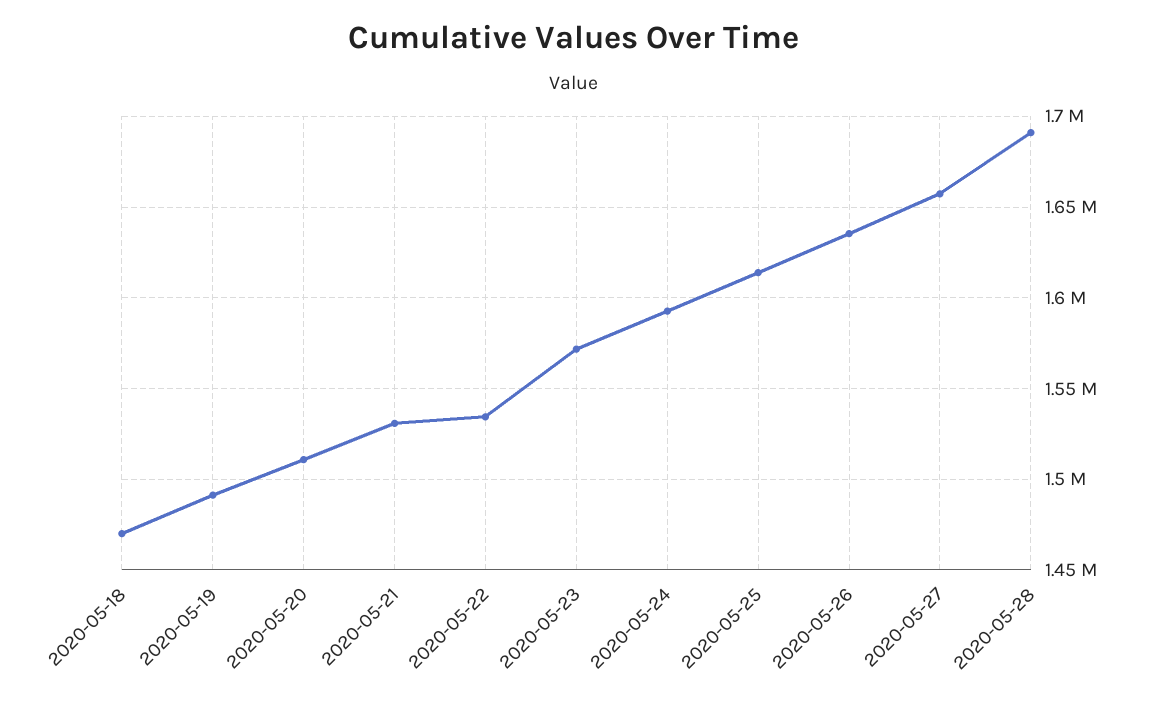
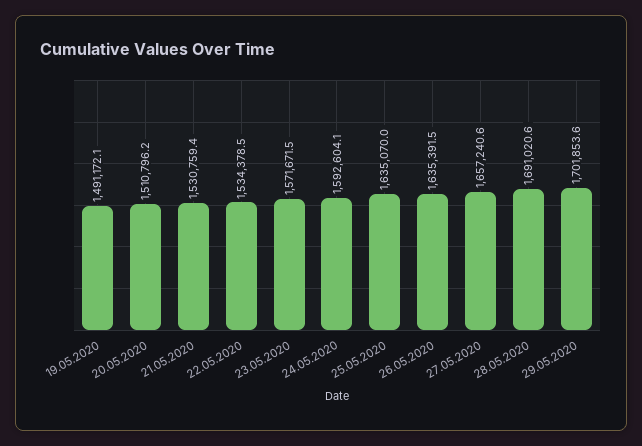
2020-05-18: 1470000 -> none
2020-05-25: 1615000 -> 1635070
29.05.2020: none -> 1701853.6

